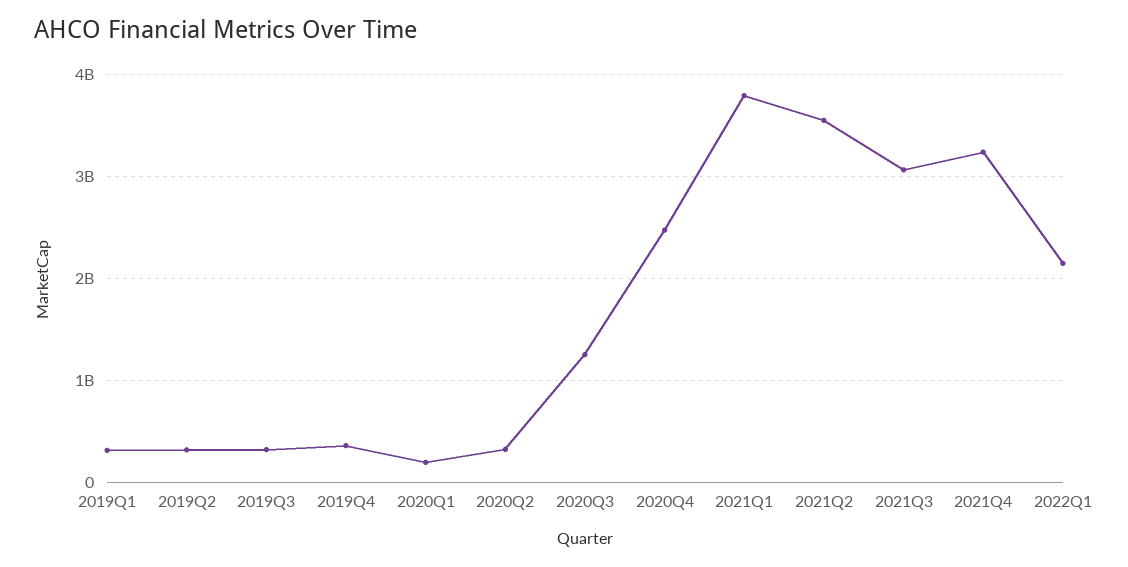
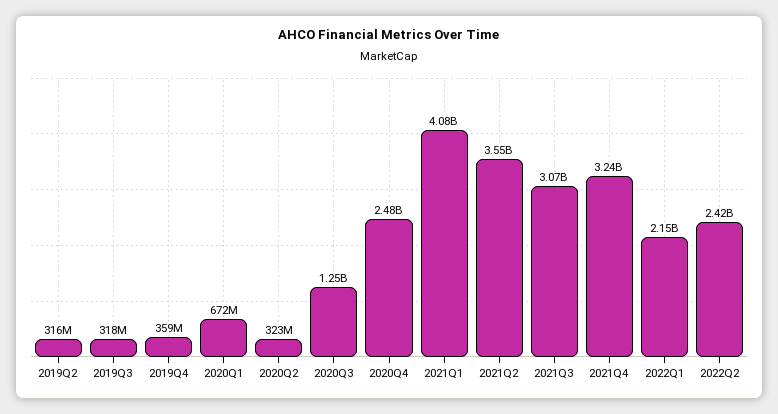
2019Q1: 300000000 -> none
2020Q1: 200000000 -> 672000000
2021Q1: 3800000000 -> 4080000000
2022Q2: none -> 2420000000

